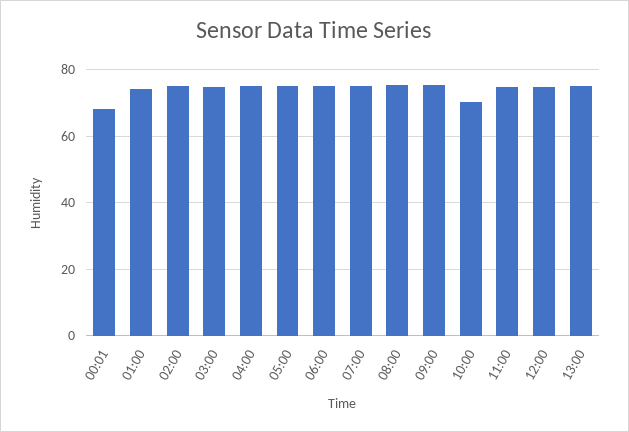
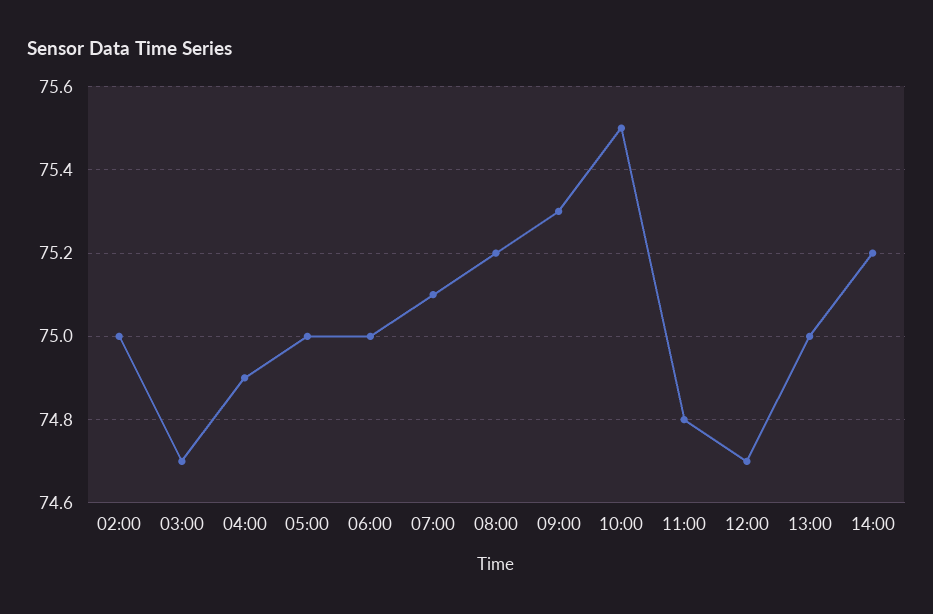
00:01: 68 -> none
01:00: 74 -> none
10:00: 70 -> 75.5
14:00: none -> 75.2

